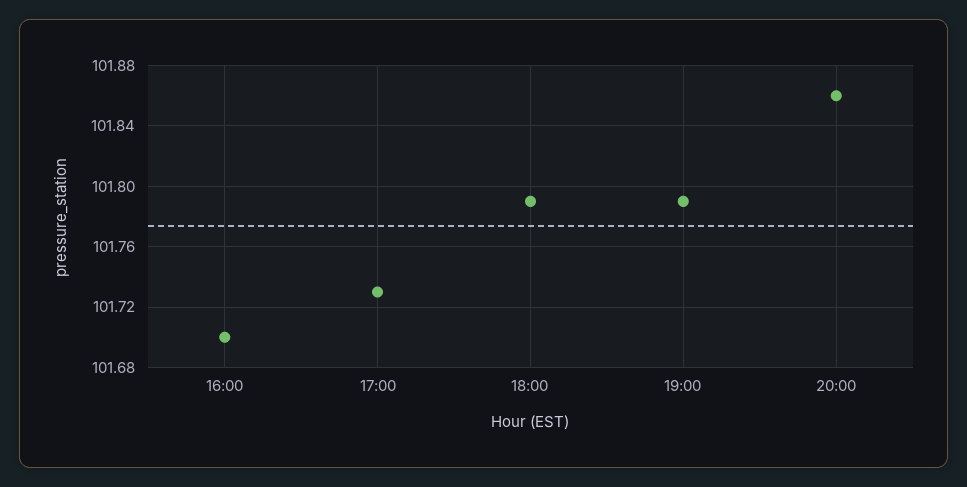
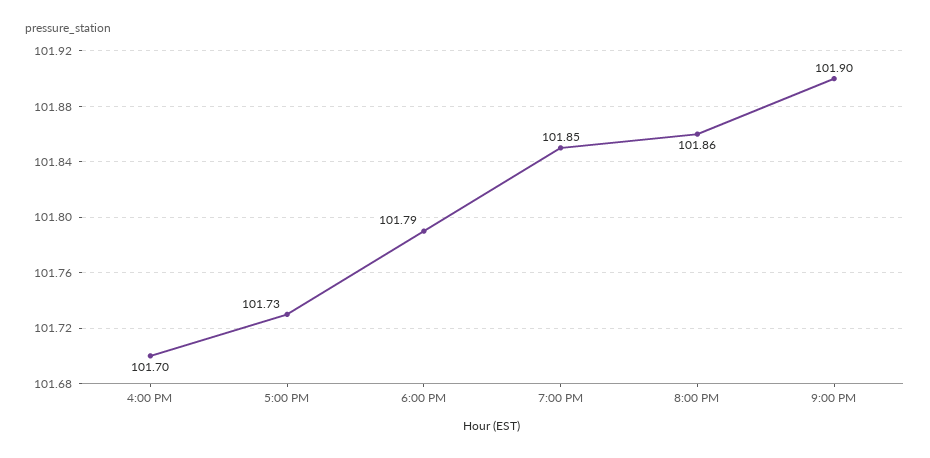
19:00: 101.79 -> 101.85
9:00 PM: none -> 101.9

